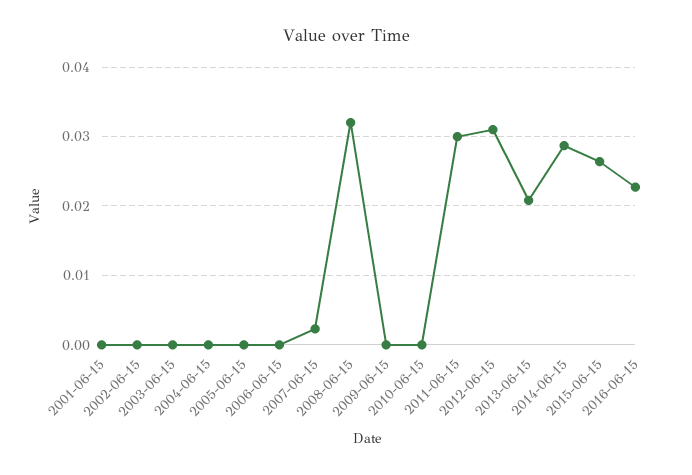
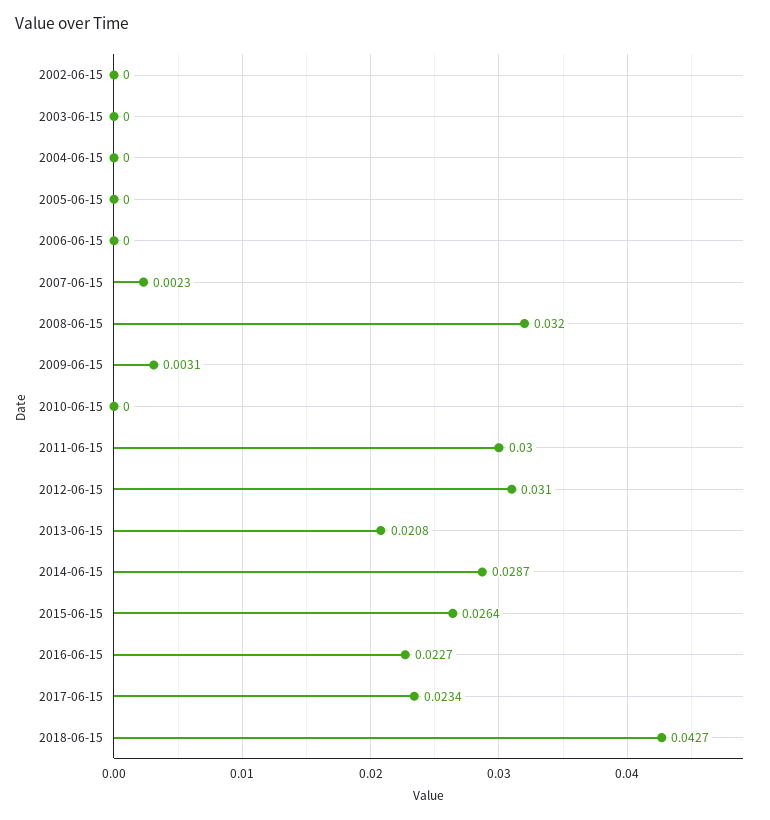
2001-06-15: 0 -> none
2009-06-15: 0 -> 0.0031
2017-06-15: none -> 0.0234
2018-06-15: none -> 0.0427

